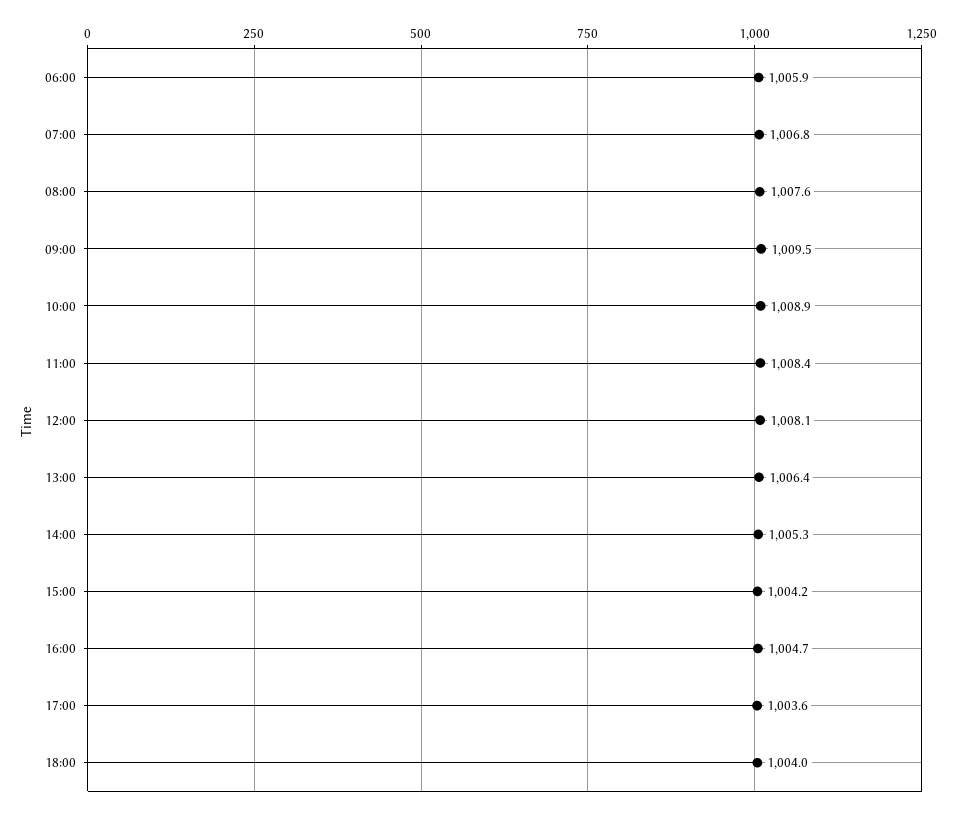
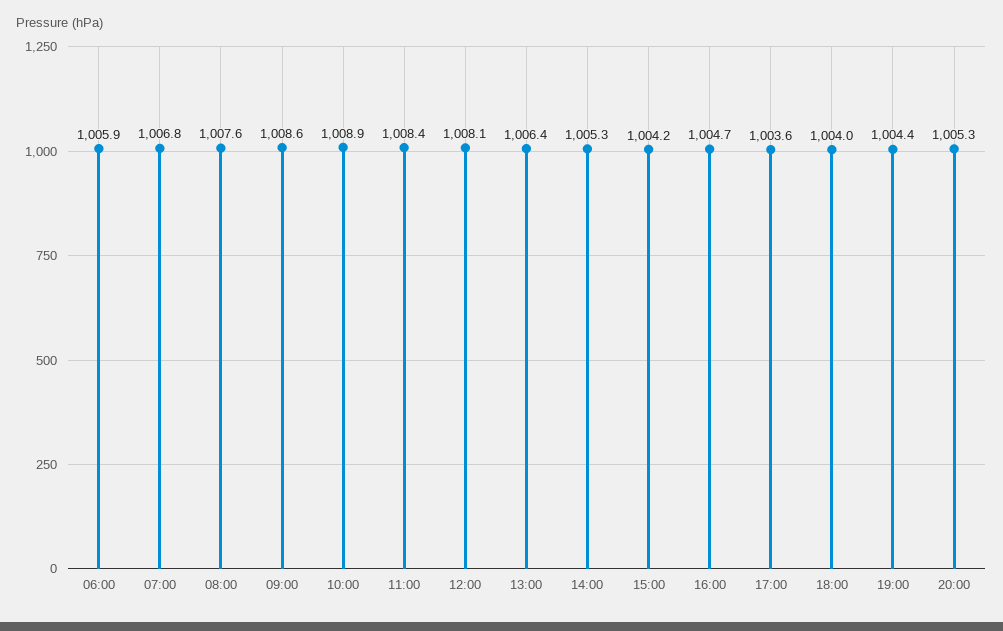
09:00: 1009.5 -> 1008.6
19:00: none -> 1004.4
20:00: none -> 1005.3

